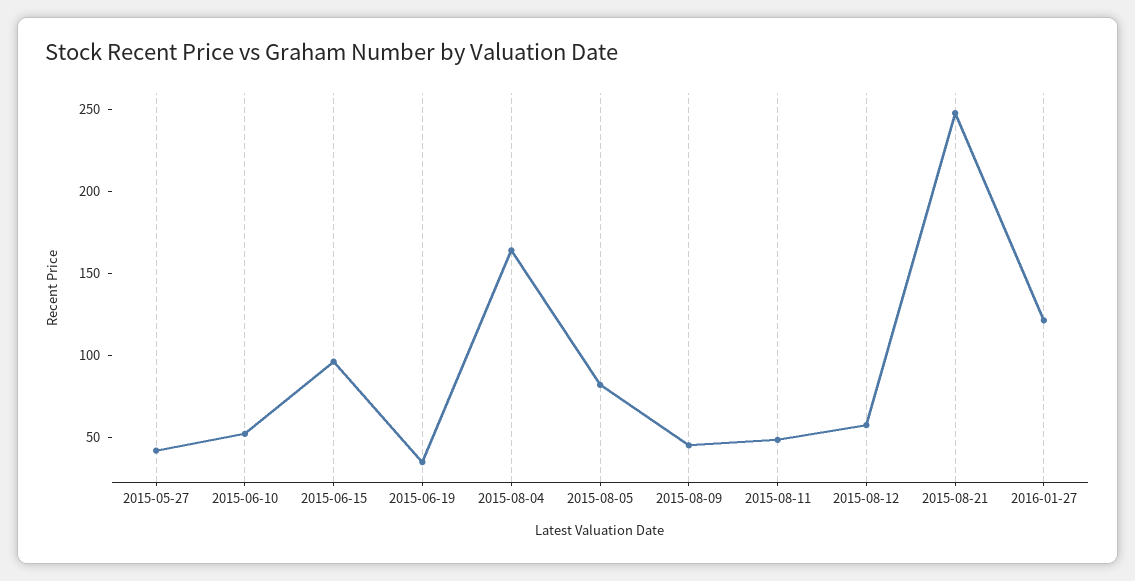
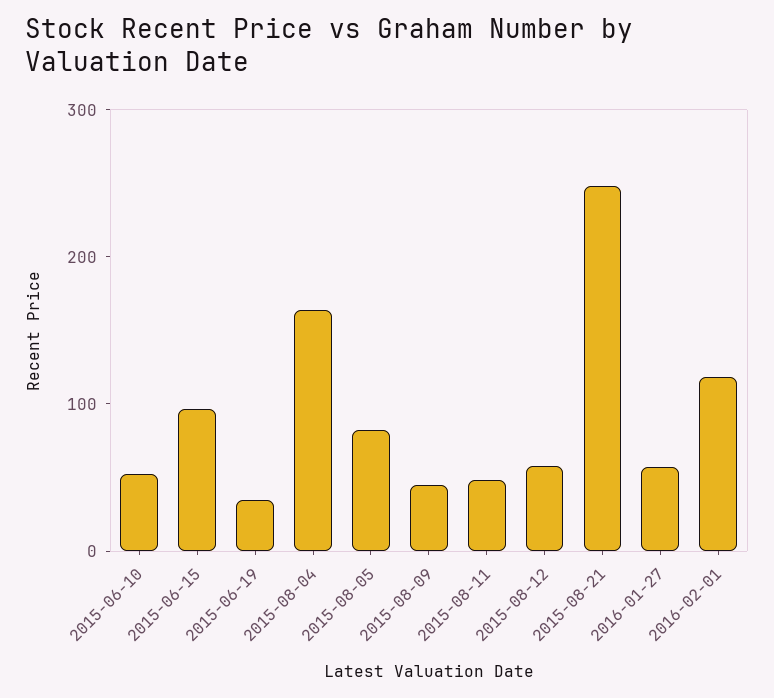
2015-05-27: 40 -> none
2016-01-27: 120 -> 60
2016-02-01: none -> 120

